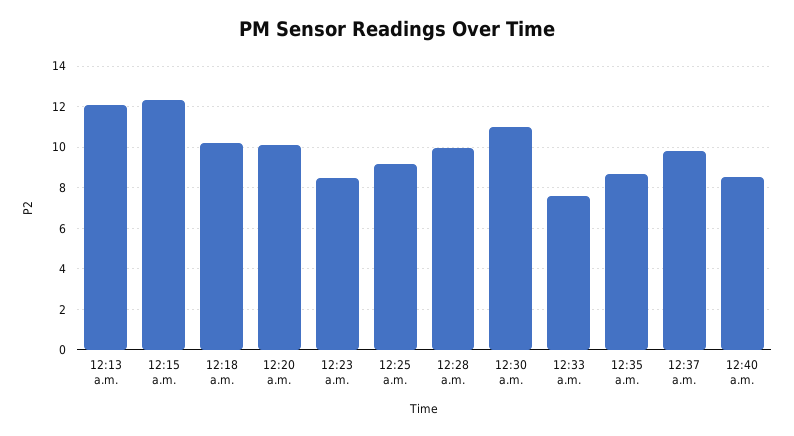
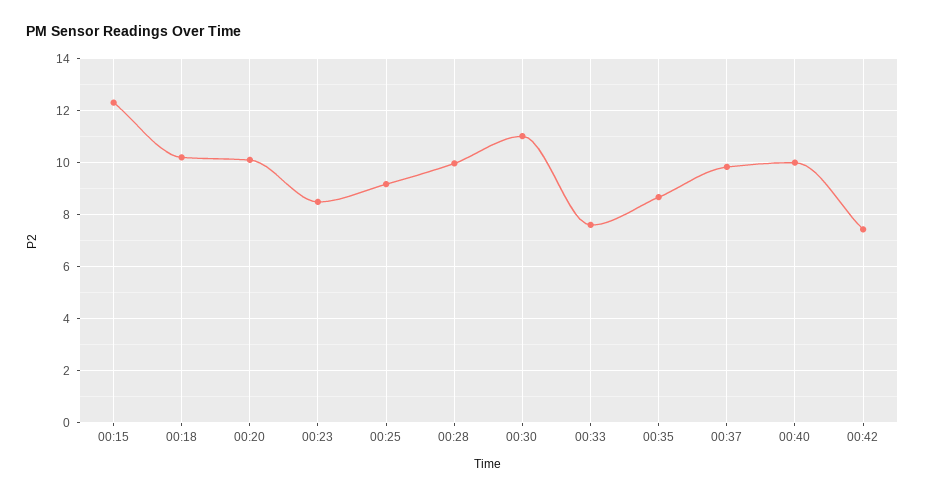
12:13 a.m.: 12 -> none
12:40 a.m.: 8.5 -> 10
00:42: none -> 7.5

